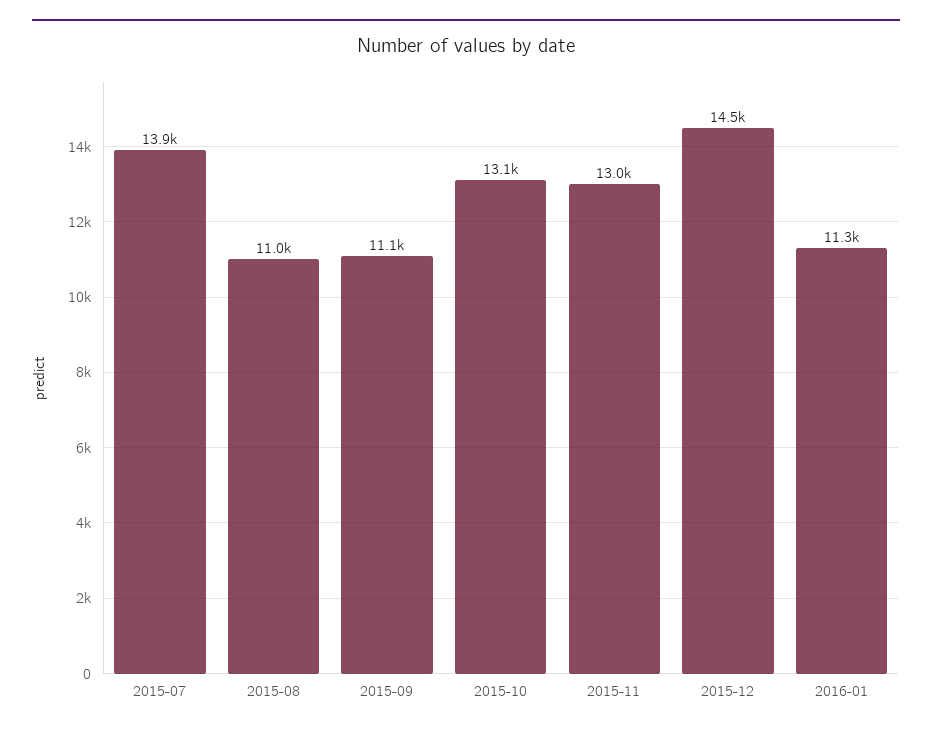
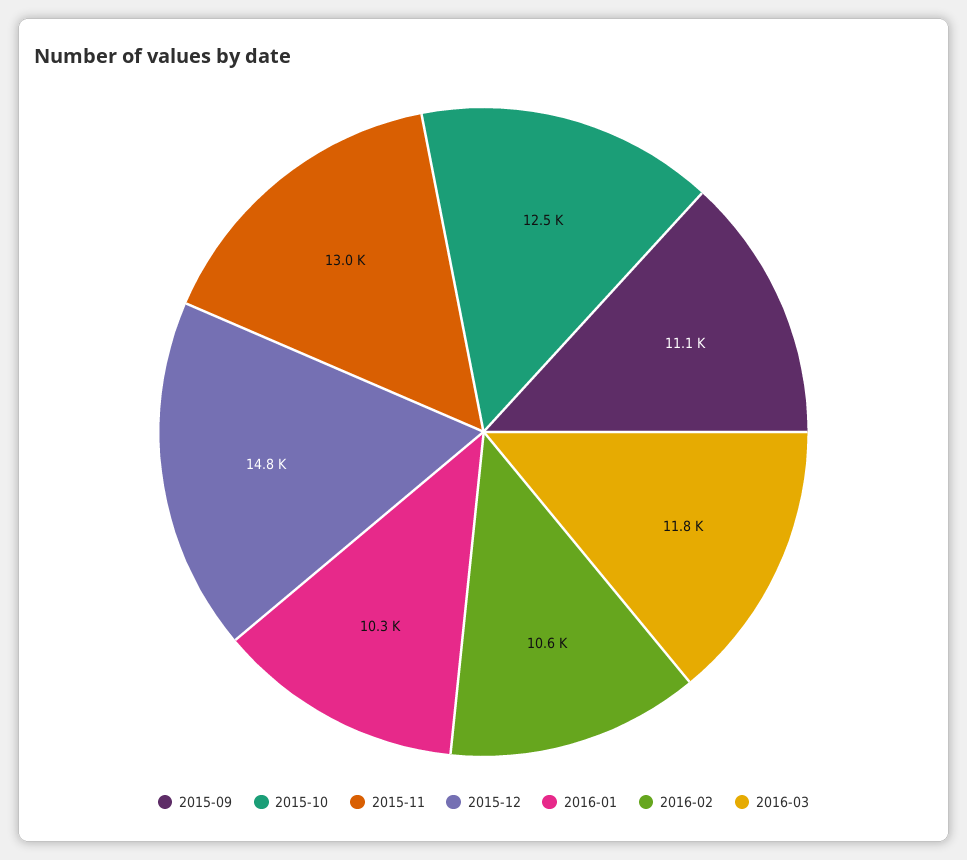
2015-07: 13900 -> none
2015-08: 11000 -> none
2015-10: 13100 -> 12500
2015-12: 14500 -> 14800
2016-01: 11300 -> 10300
2016-02: none -> 10600
2016-03: none -> 11800

